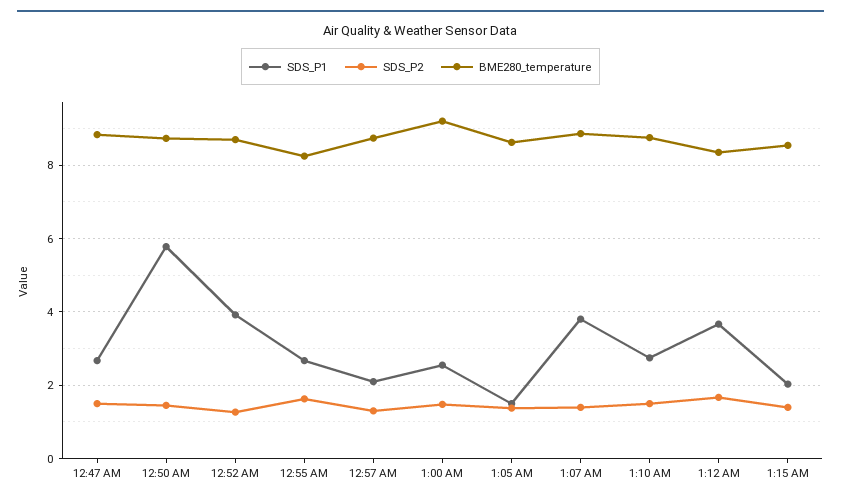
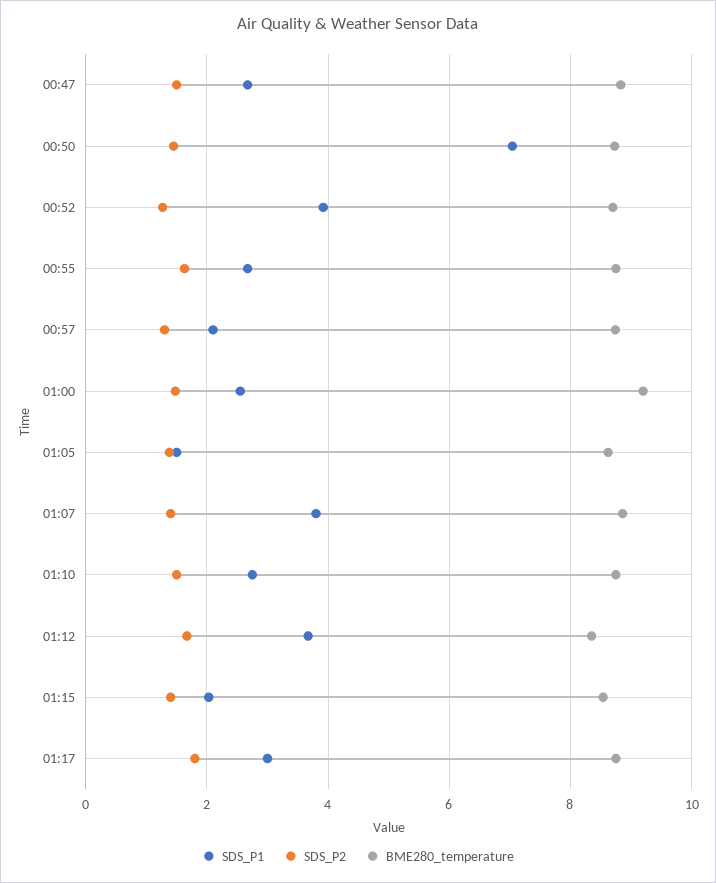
SDS_P1, 12:50 AM: 5.8 -> 7
BME280_temperature, 12:55 AM: 8.2 -> 8.8
SDS_P1, 01:17: none -> 3
SDS_P2, 01:17: none -> 1.8
BME280_temperature, 01:17: none -> 8.8

